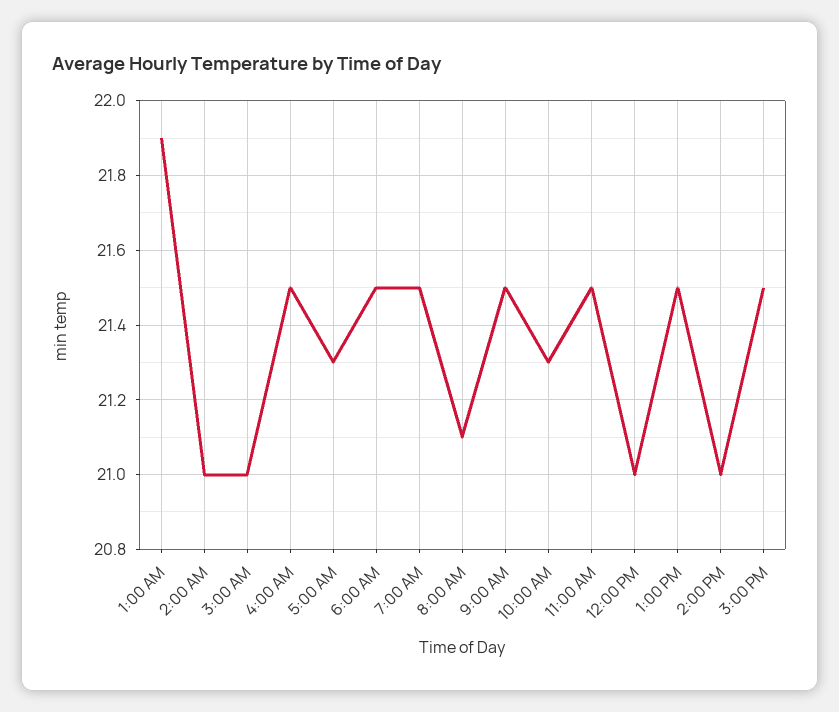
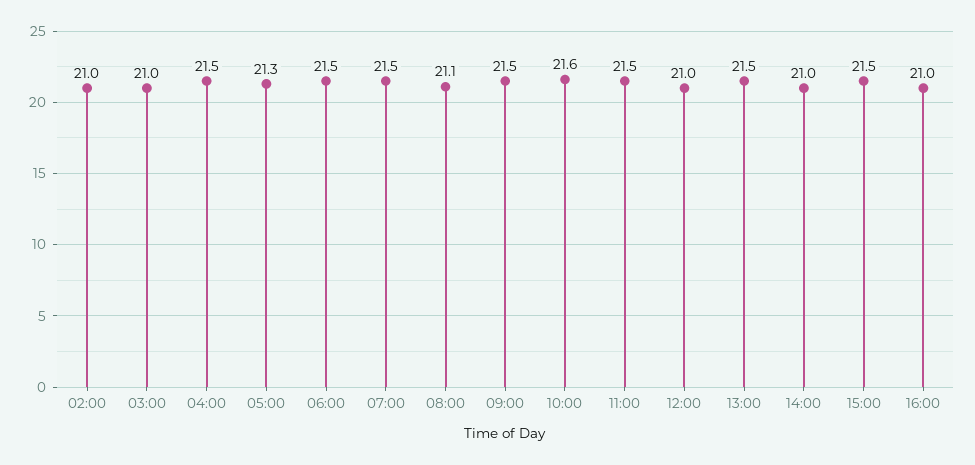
1:00 AM: 21.9 -> none
10:00 AM: 21.3 -> 21.6
16:00: none -> 21

